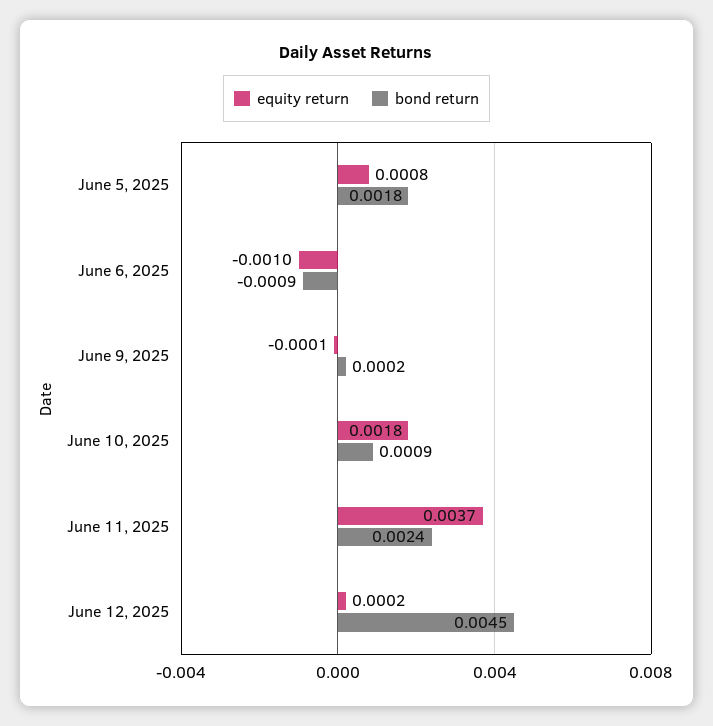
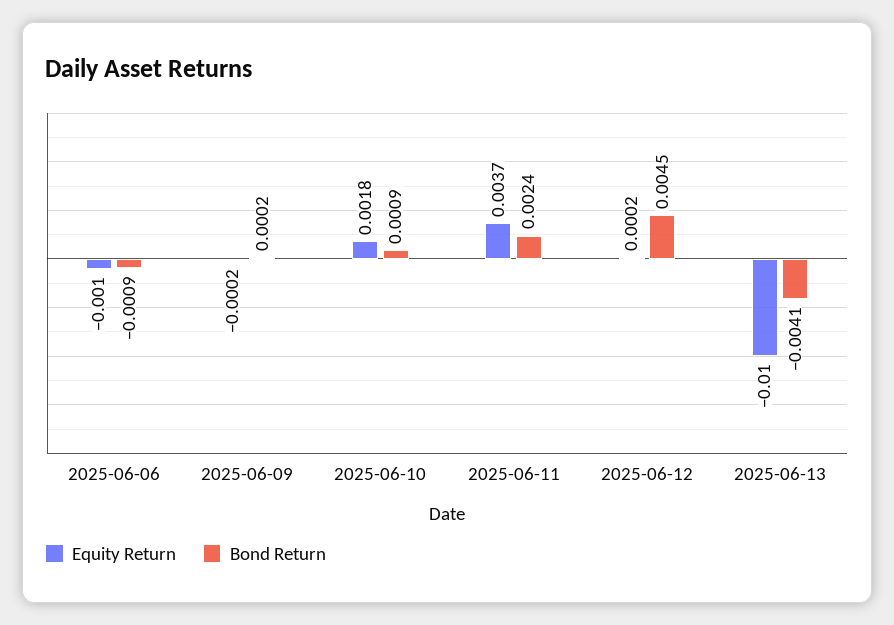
equity return, June 5, 2025: 0.0008 -> none
bond return, June 5, 2025: 0.0018 -> none
equity return, June 9, 2025: -0.0001 -> -0.0002
equity return, 2025-06-13: none -> -0.01
bond return, 2025-06-13: none -> -0.0041

